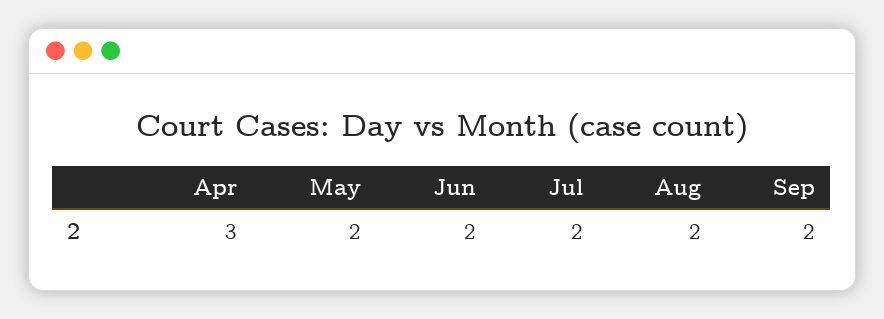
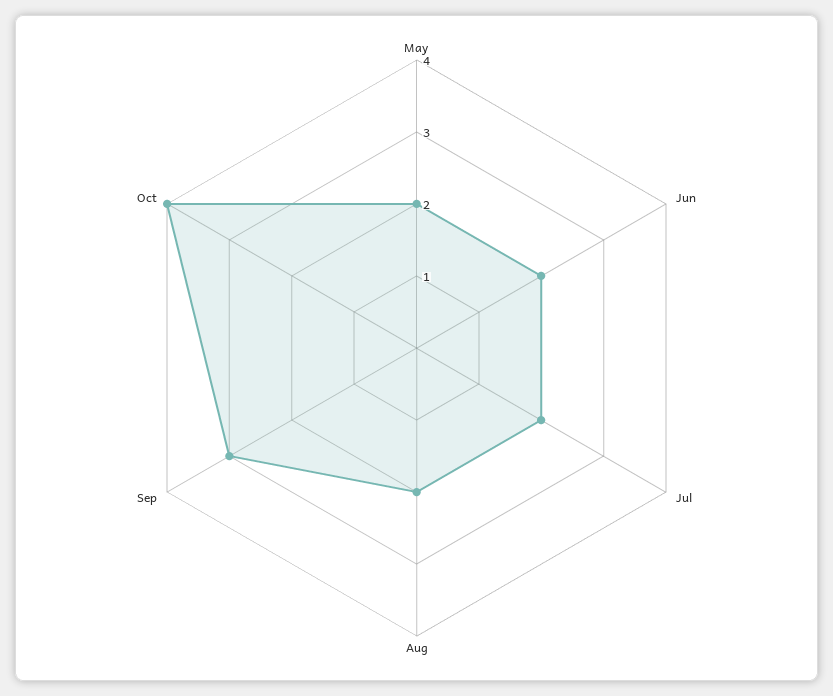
Apr: 3 -> none
Sep: 2 -> 3
Oct: none -> 4

